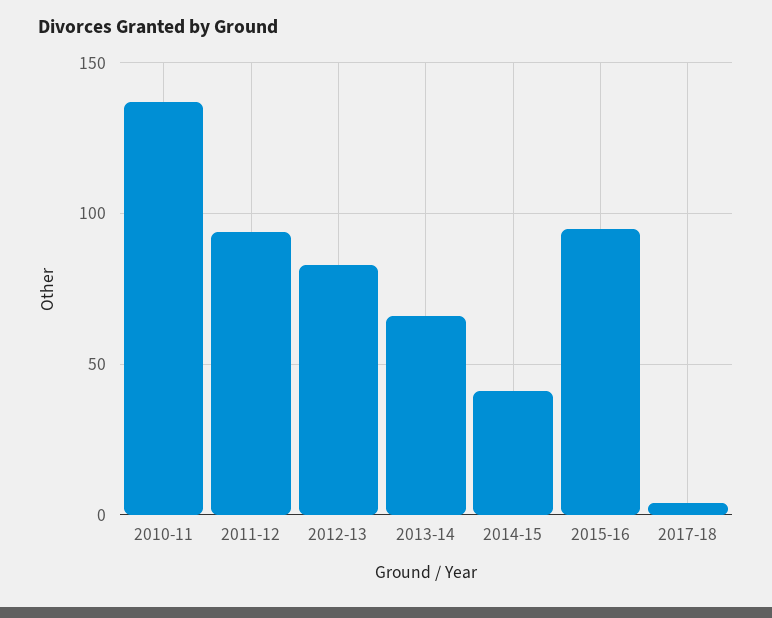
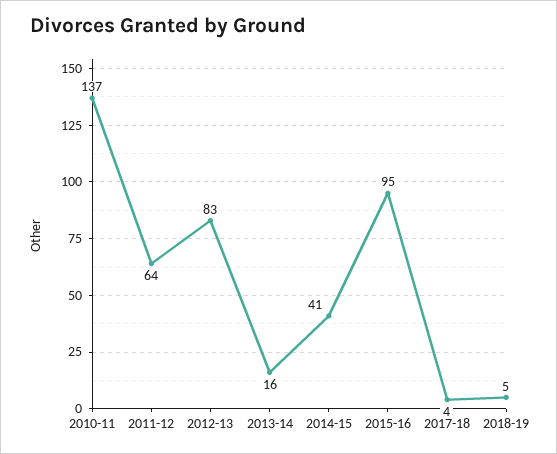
2011-12: 95 -> 64
2013-14: 65 -> 16
2018-19: none -> 5

